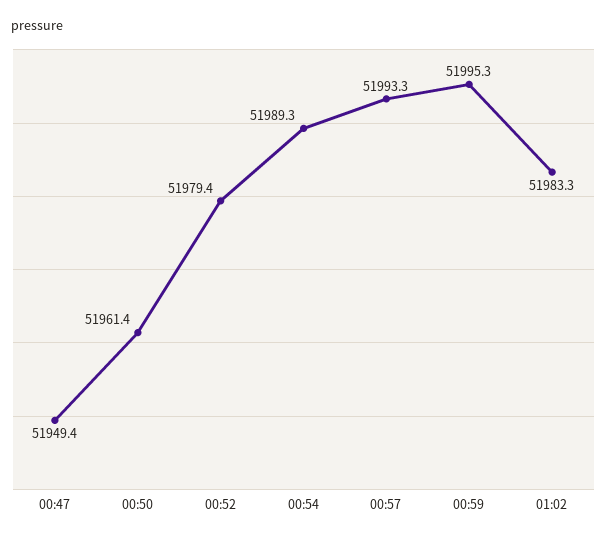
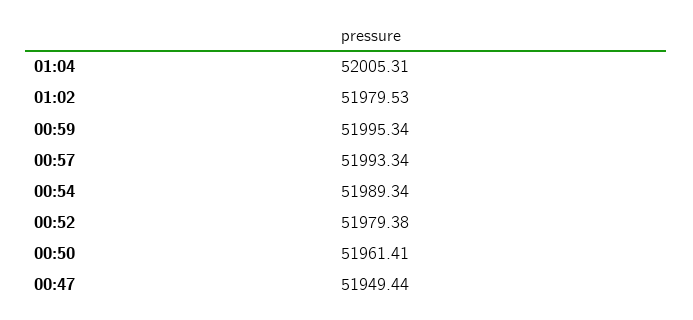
01:02: 51983.3 -> 51979.53
01:04: none -> 52005.31

